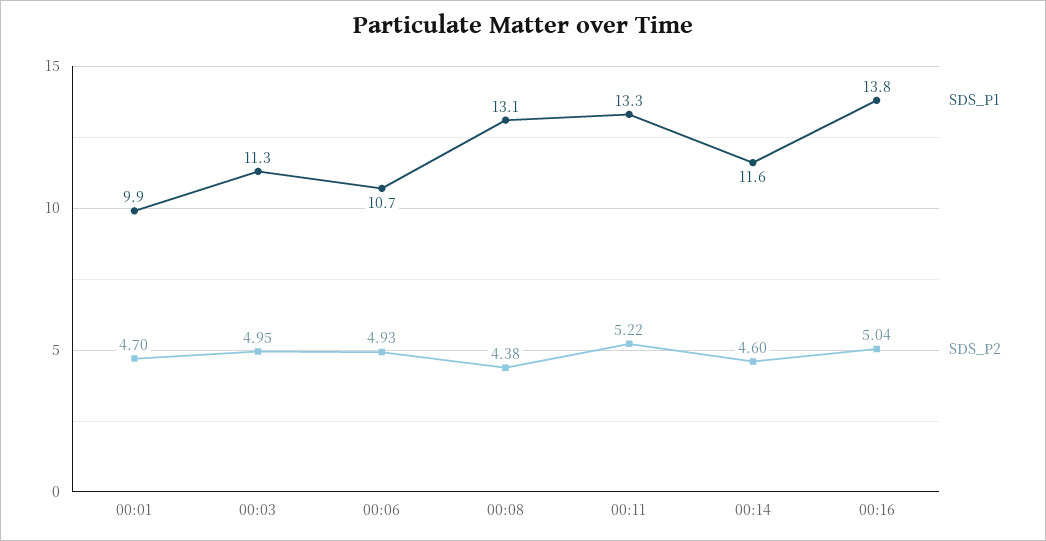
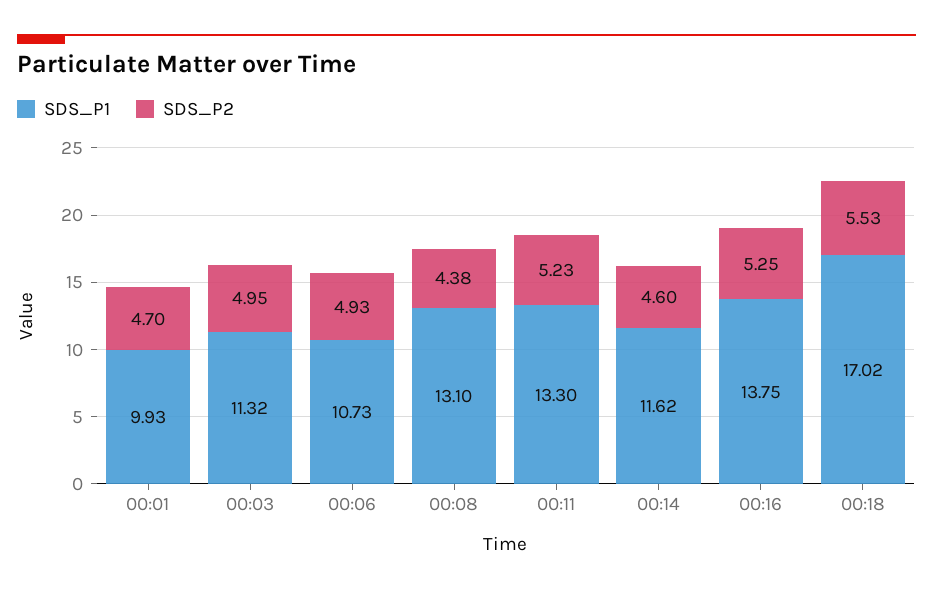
SDS_P2, 00:11: 5.22 -> 5.23
SDS_P2, 00:16: 5.04 -> 5.25
SDS_P1, 00:18: none -> 17.02
SDS_P2, 00:18: none -> 5.53

